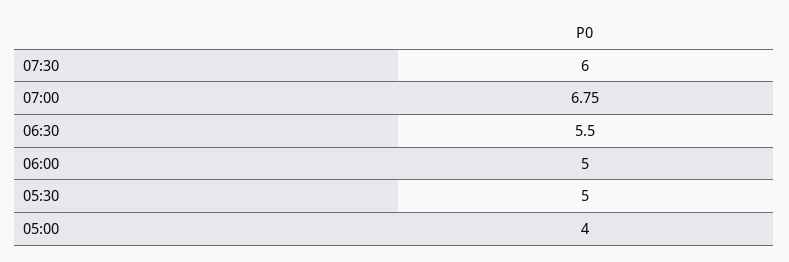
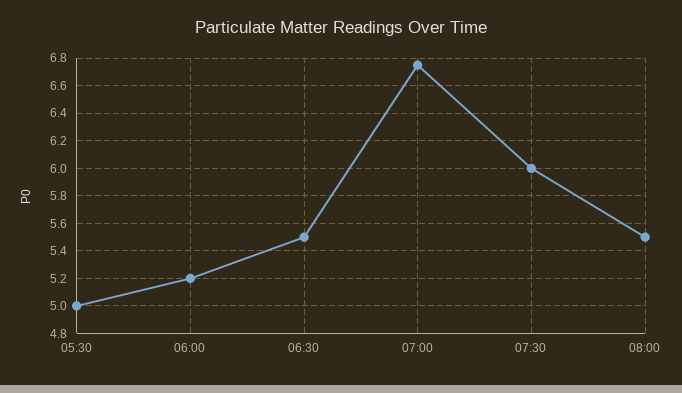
06:00: 5 -> 5.2
05:00: 4 -> none
08:00: none -> 5.5

